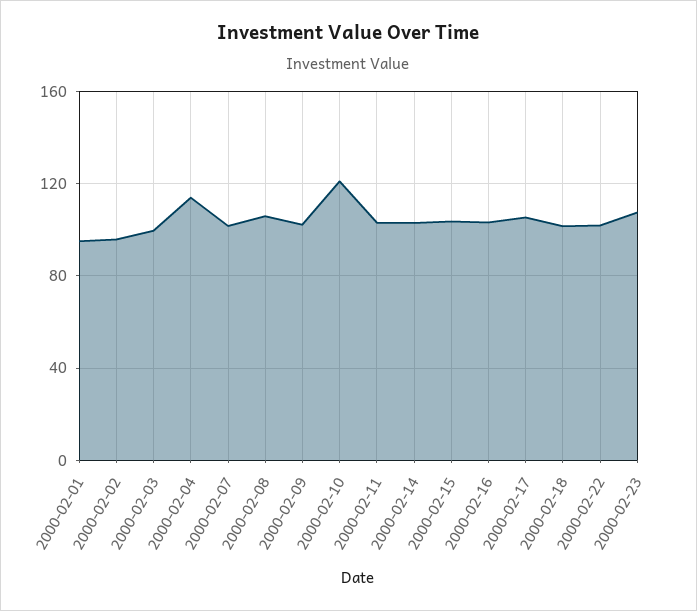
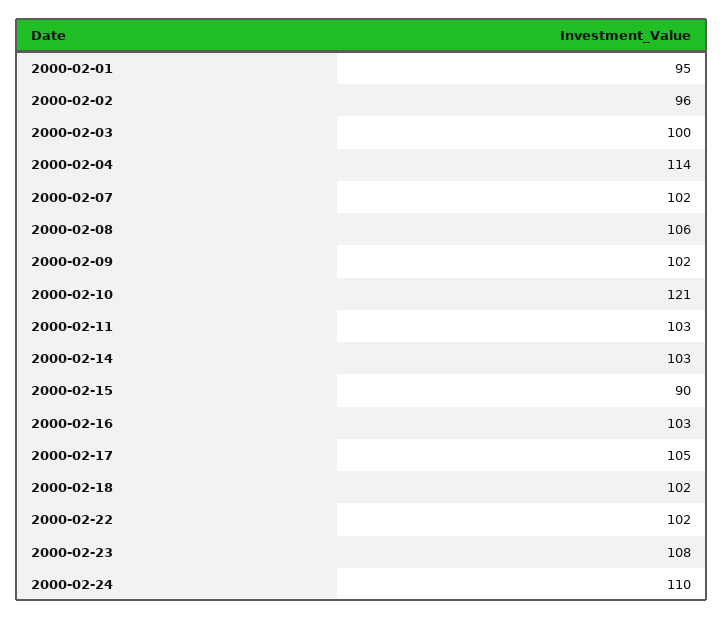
2000-02-15: 105 -> 90
2000-02-24: none -> 110

